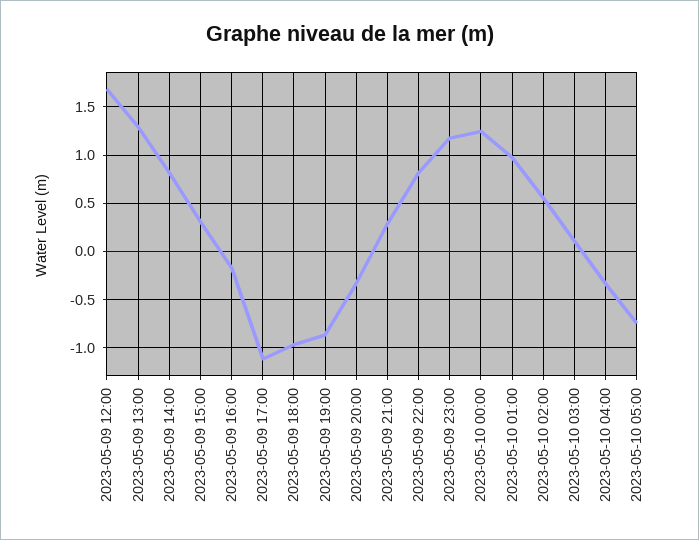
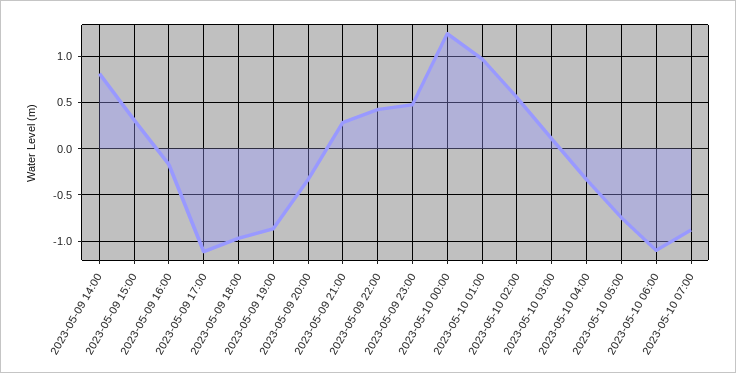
2023-05-09 12:00: 1.7 -> none
2023-05-09 13:00: 1.3 -> none
2023-05-09 22:00: 0.8 -> 0.4
2023-05-09 23:00: 1.2 -> 0.5
2023-05-10 06:00: none -> -1.1
2023-05-10 07:00: none -> -0.9

